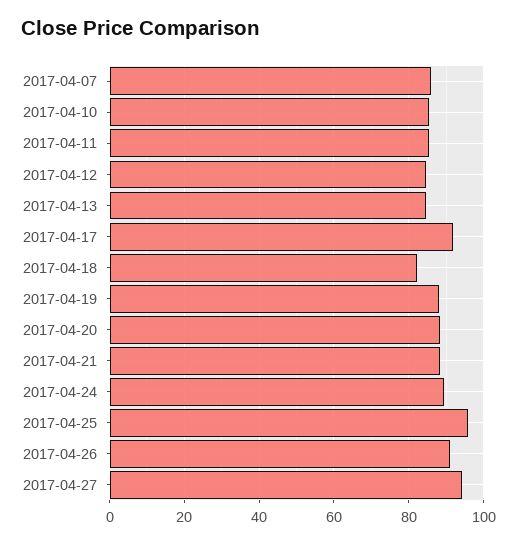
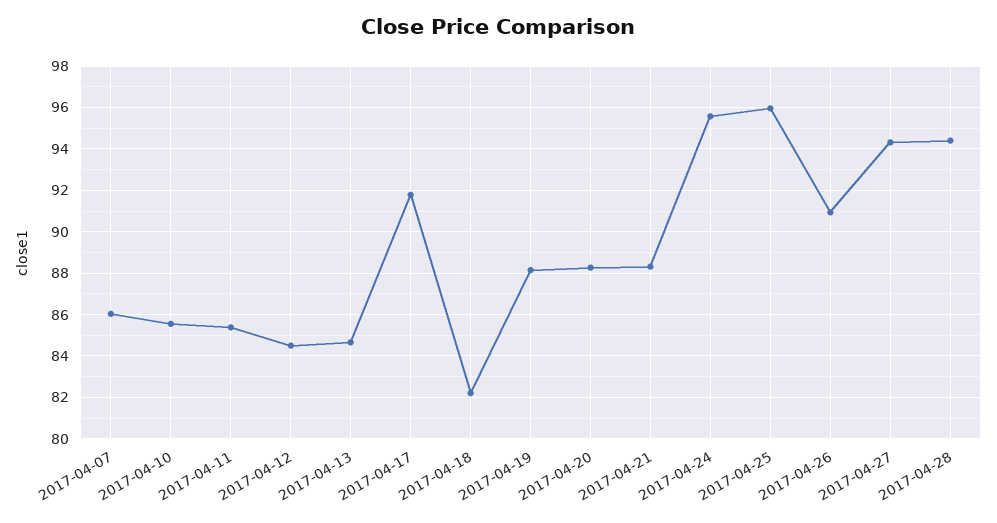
2017-04-24: 90 -> 95.5
2017-04-28: none -> 94.5

